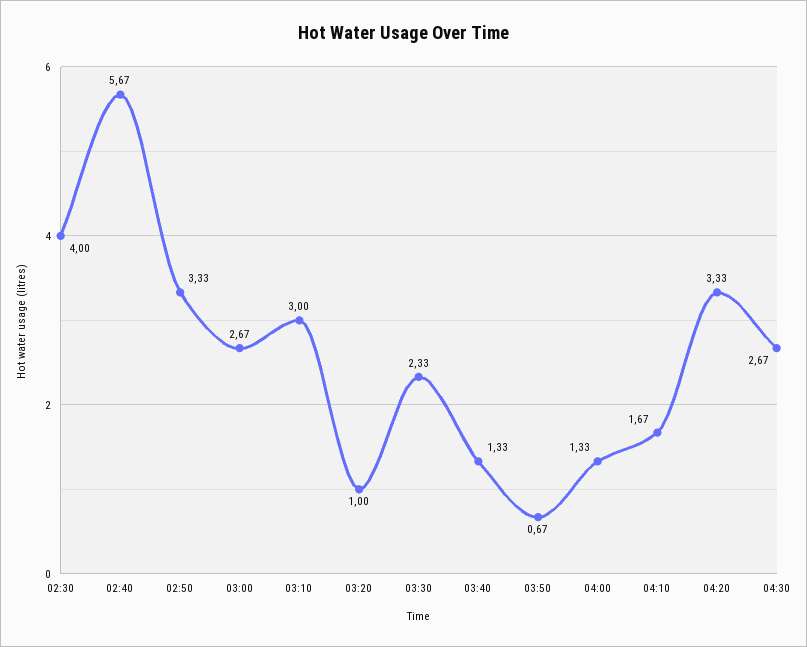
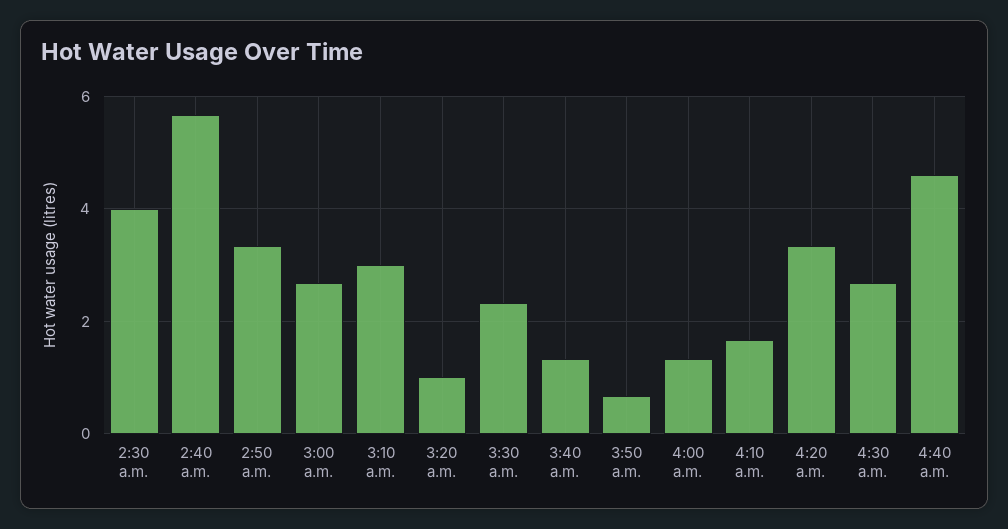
4:40 a.m.: none -> 4.6

